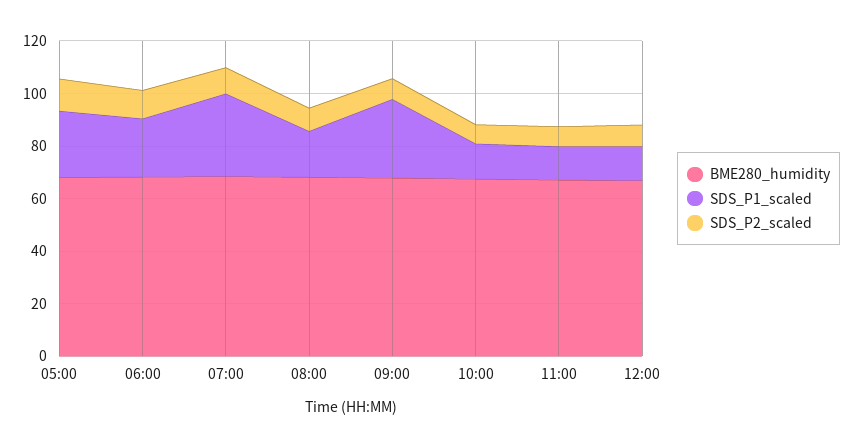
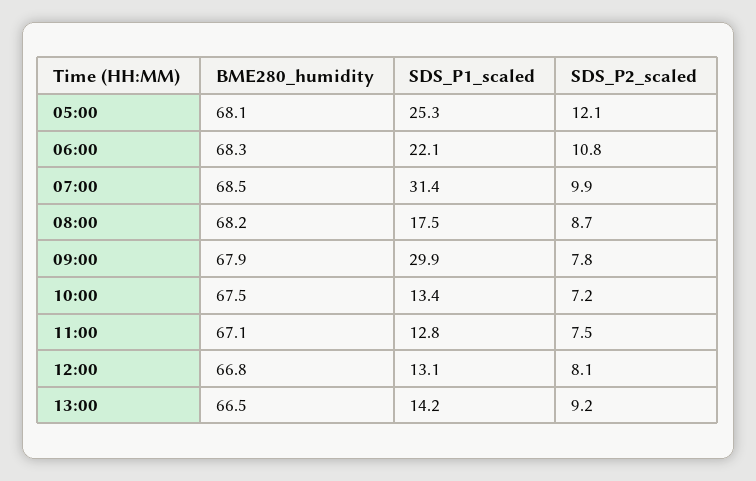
BME280_humidity, 13:00: none -> 66.5
SDS_P1_scaled, 13:00: none -> 14.2
SDS_P2_scaled, 13:00: none -> 9.2

